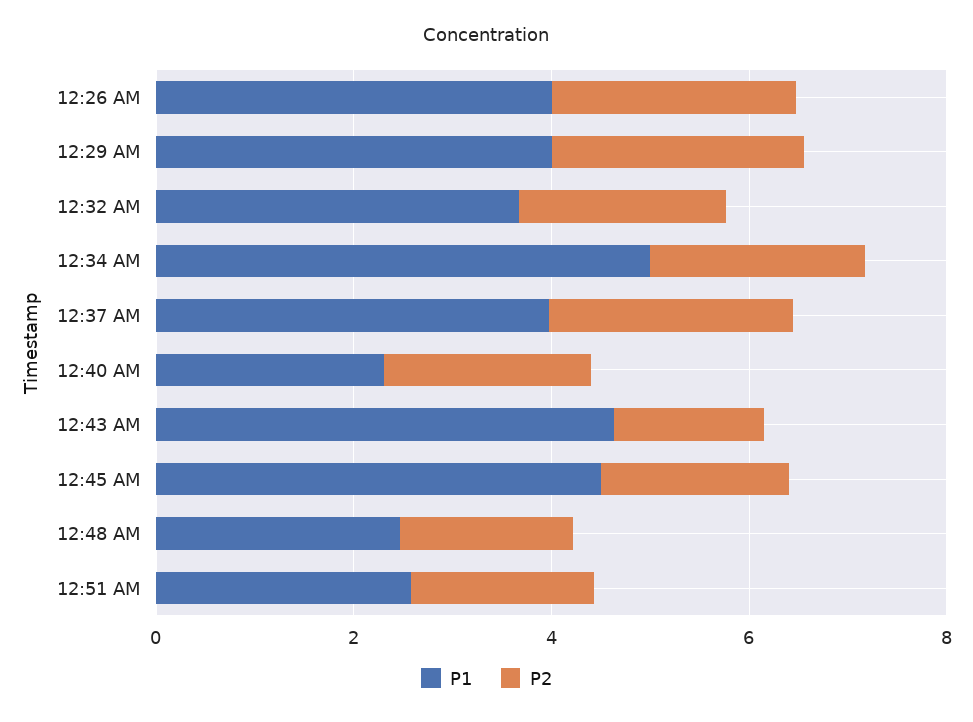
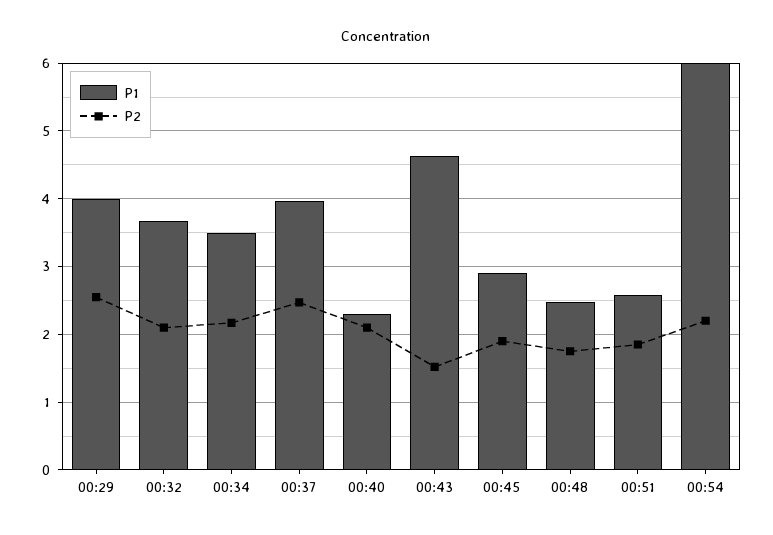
P1, 12:26 AM: 4 -> none
P2, 12:26 AM: 2.5 -> none
P1, 12:34 AM: 5 -> 3.5
P1, 12:45 AM: 4.5 -> 2.9
P1, 00:54: none -> 6
P2, 00:54: none -> 2.2

